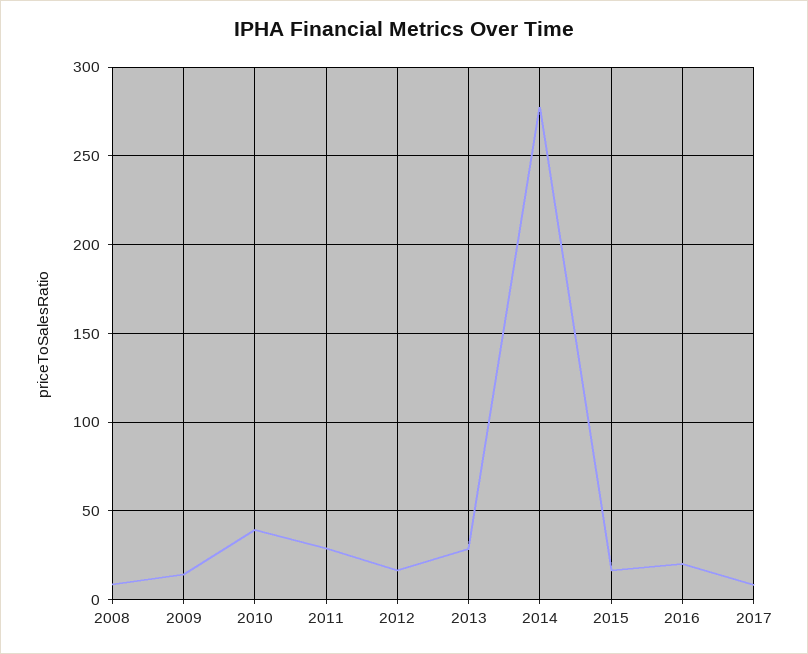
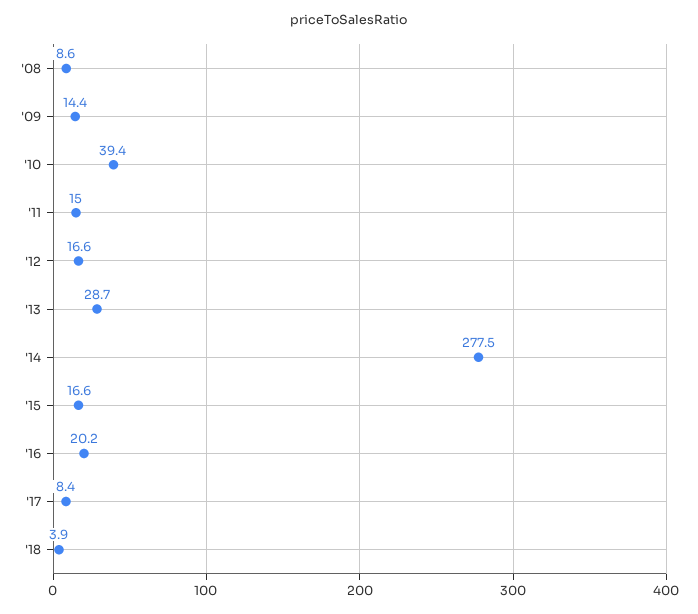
2011: 30 -> 15
'18: none -> 3.9

